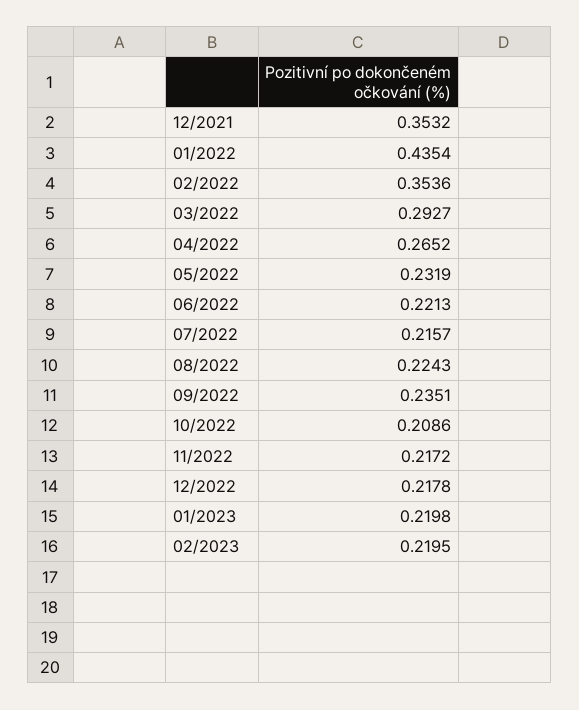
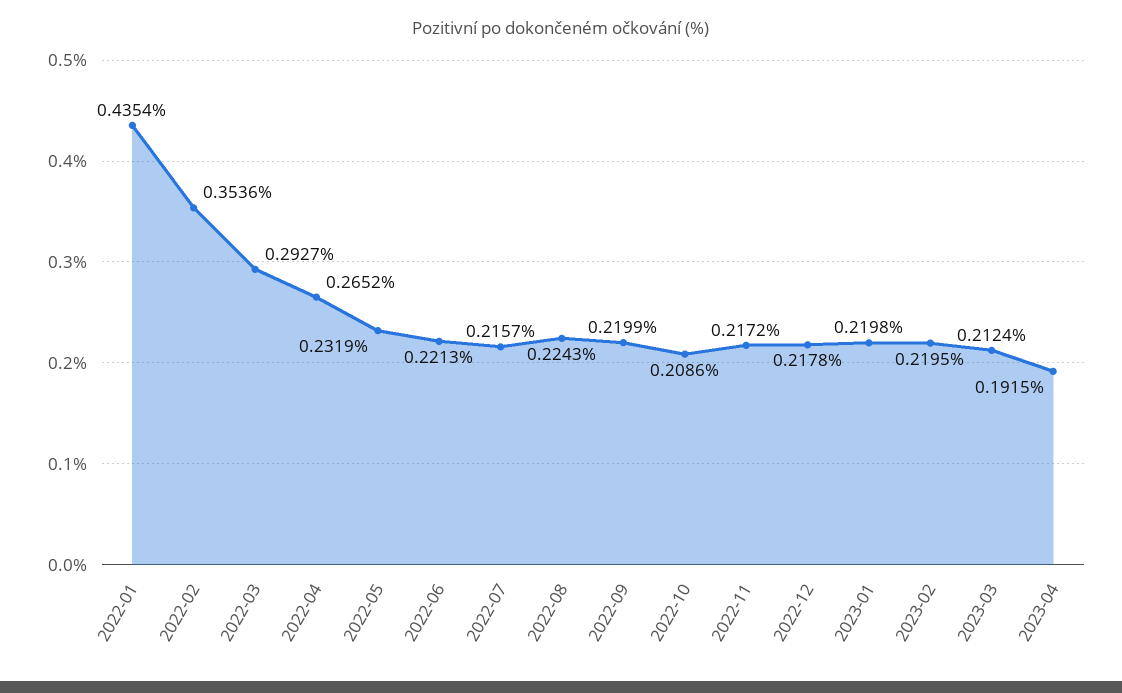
12/2021: 0.3532 -> none
09/2022: 0.2351 -> 0.2199
2023-03: none -> 0.2124
2023-04: none -> 0.1915

